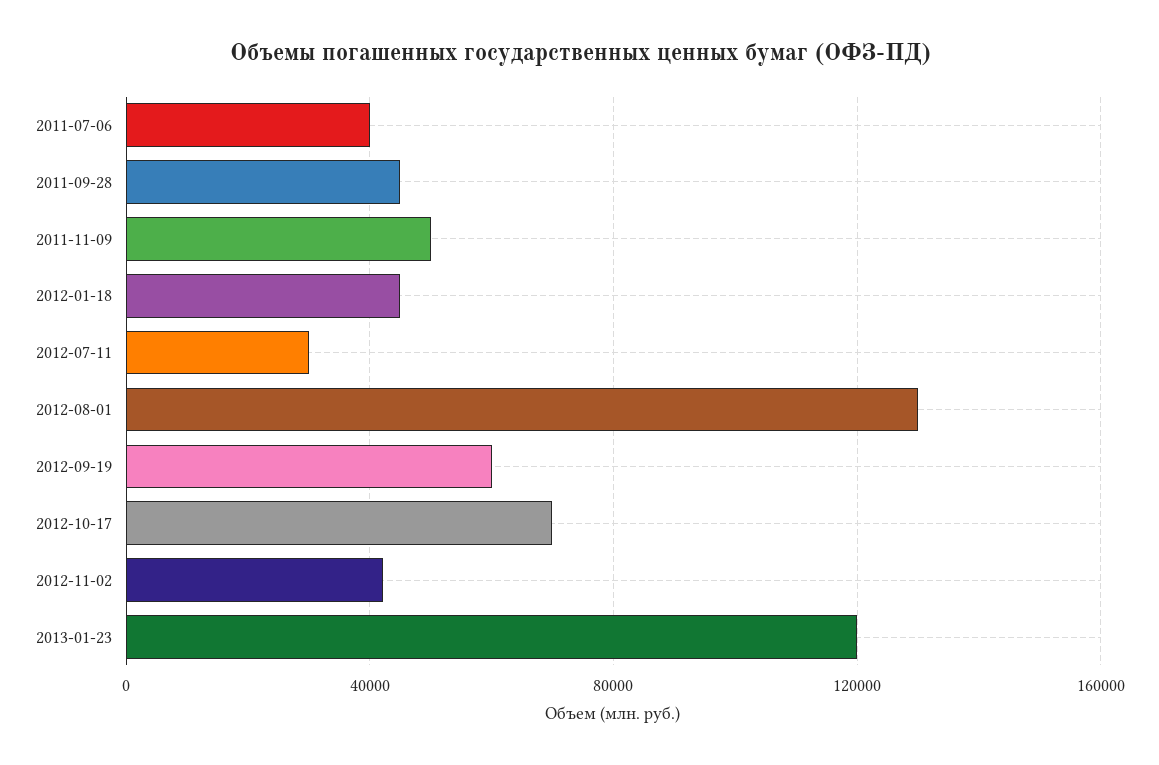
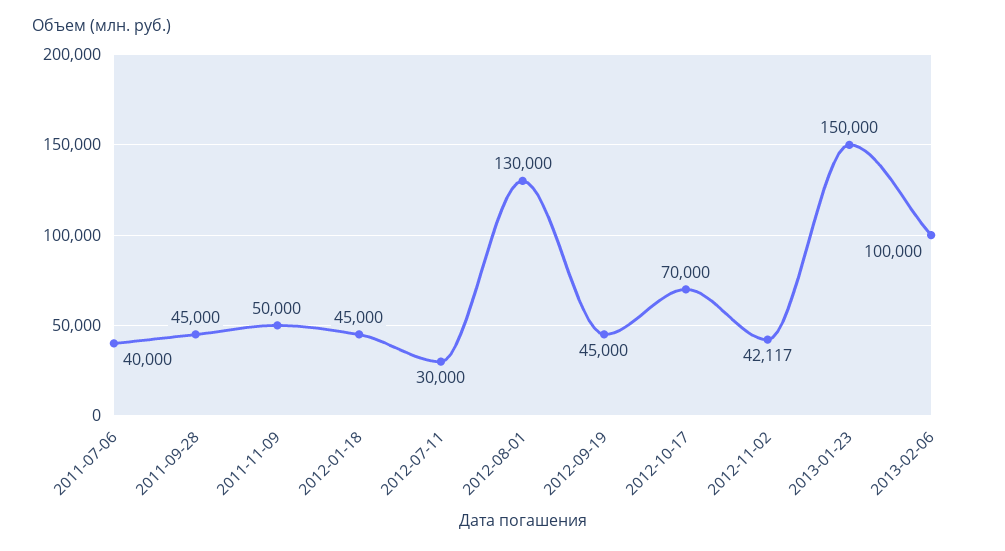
2012-09-19: 60000 -> 45000
2013-01-23: 120000 -> 150000
2013-02-06: none -> 100000

